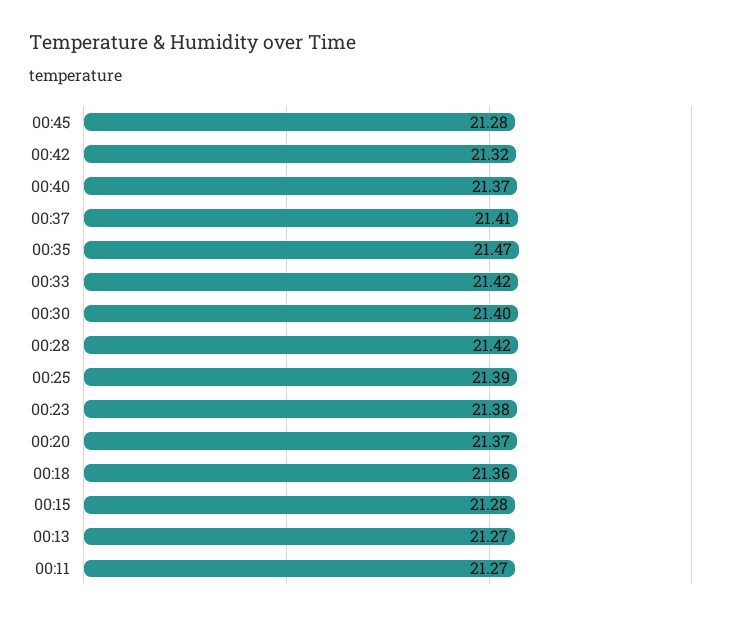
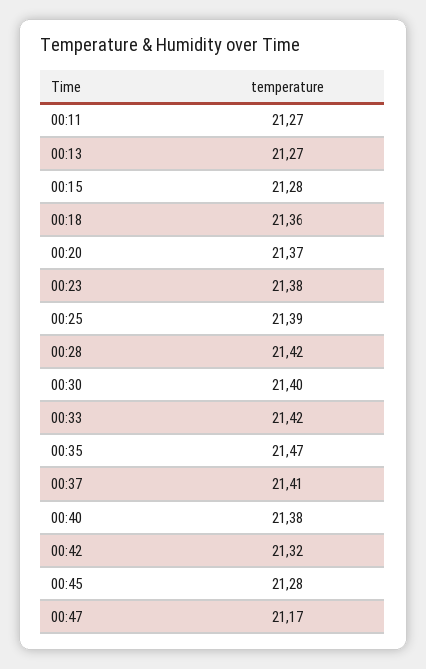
00:40: 21.37 -> 21.38
00:47: none -> 21.17

